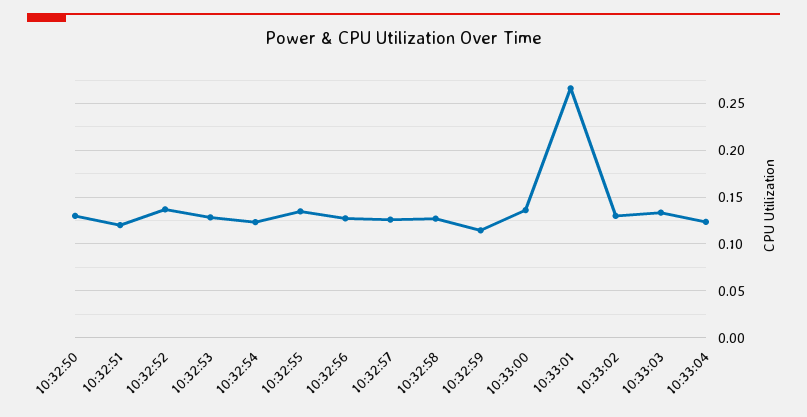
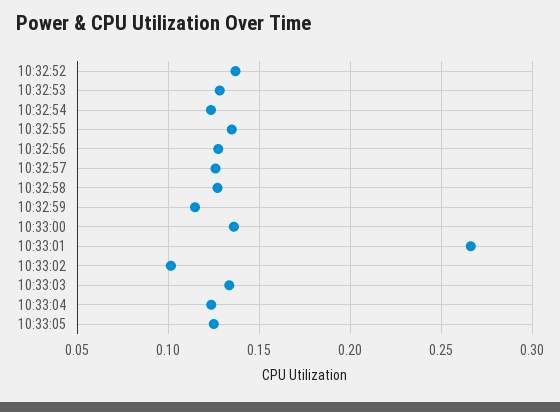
10:32:50: 0.13 -> none
10:32:51: 0.12 -> none
10:33:02: 0.13 -> 0.1
10:33:05: none -> 0.125

